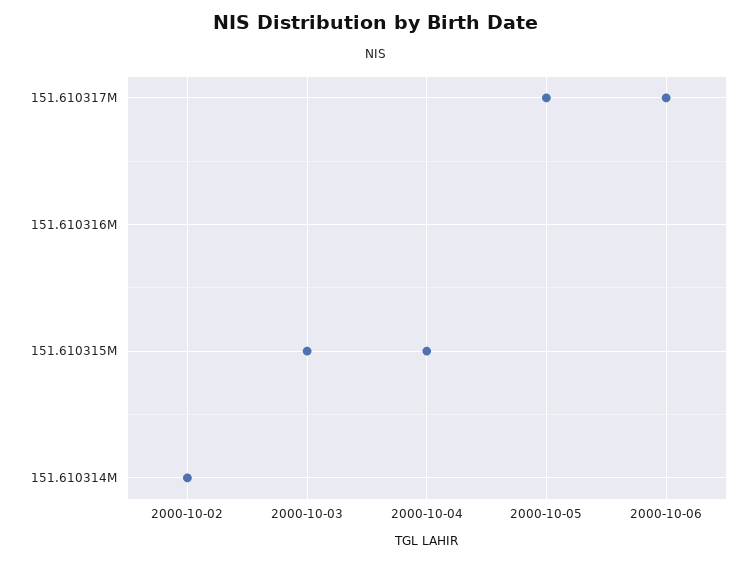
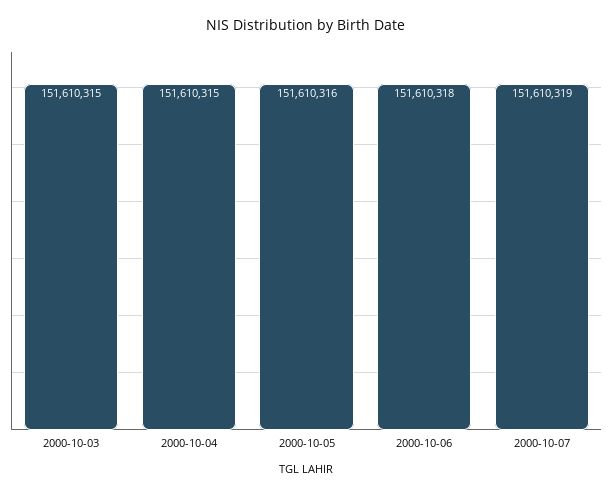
2000-10-02: 151610314 -> none
2000-10-05: 151610317 -> 151610316
2000-10-06: 151610317 -> 151610318
2000-10-07: none -> 151610319

